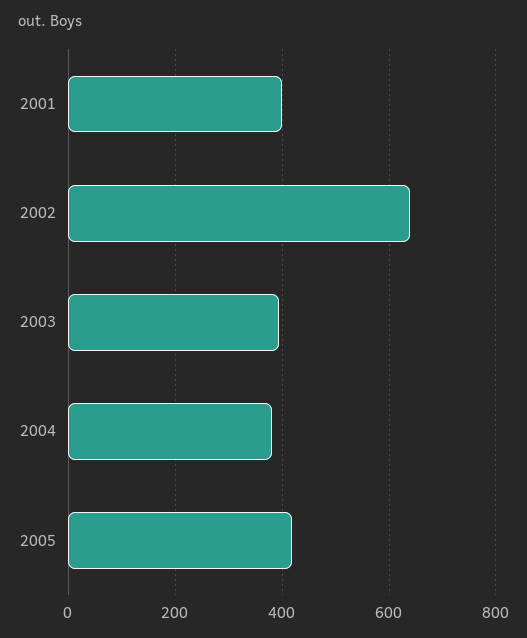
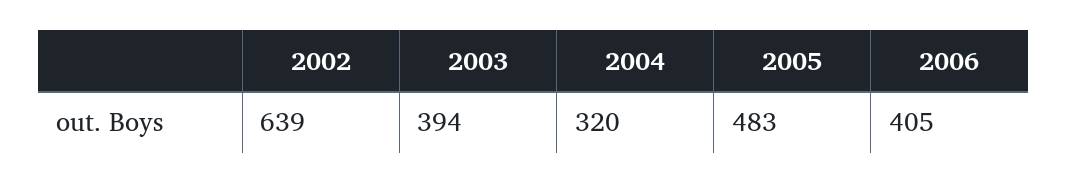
2001: 400 -> none
2004: 380 -> 320
2005: 420 -> 483
2006: none -> 405

